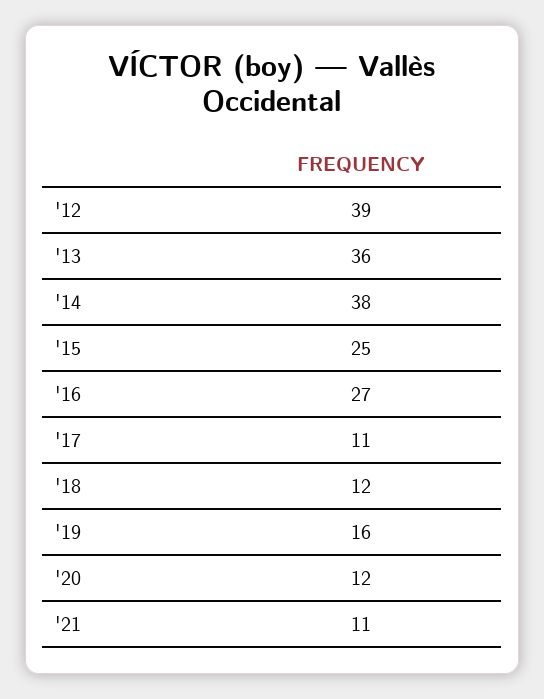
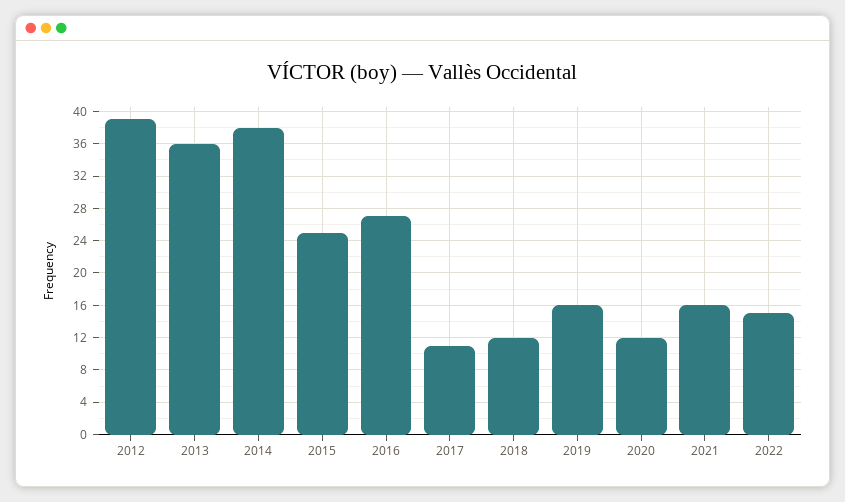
'21: 11 -> 16
2022: none -> 15

